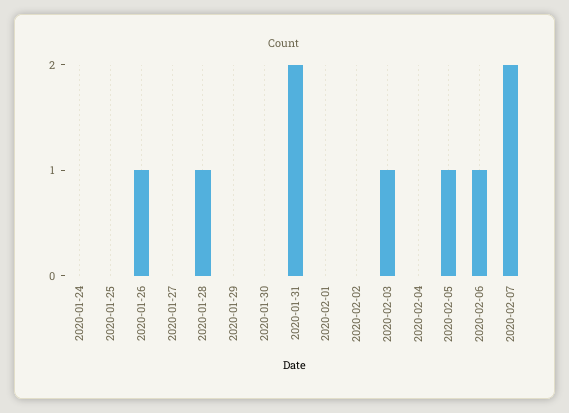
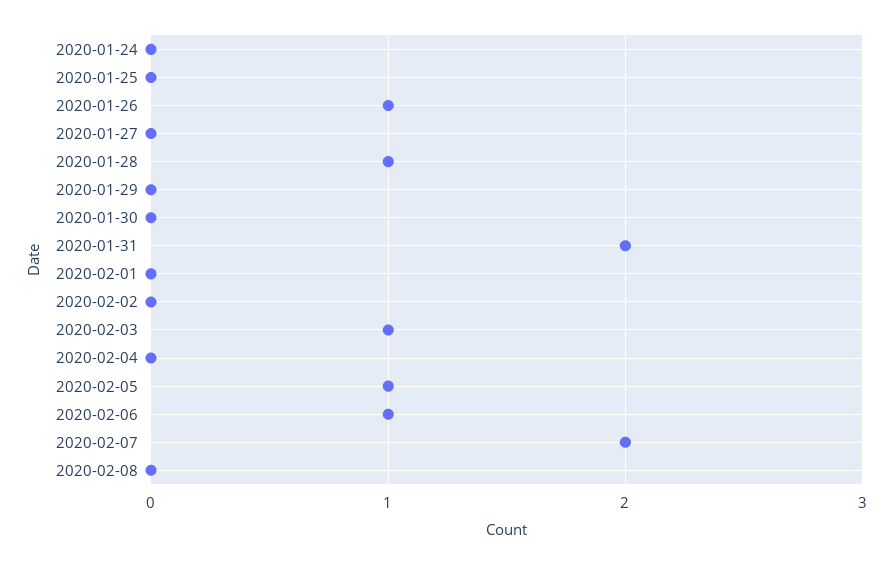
2020-02-08: none -> 0

